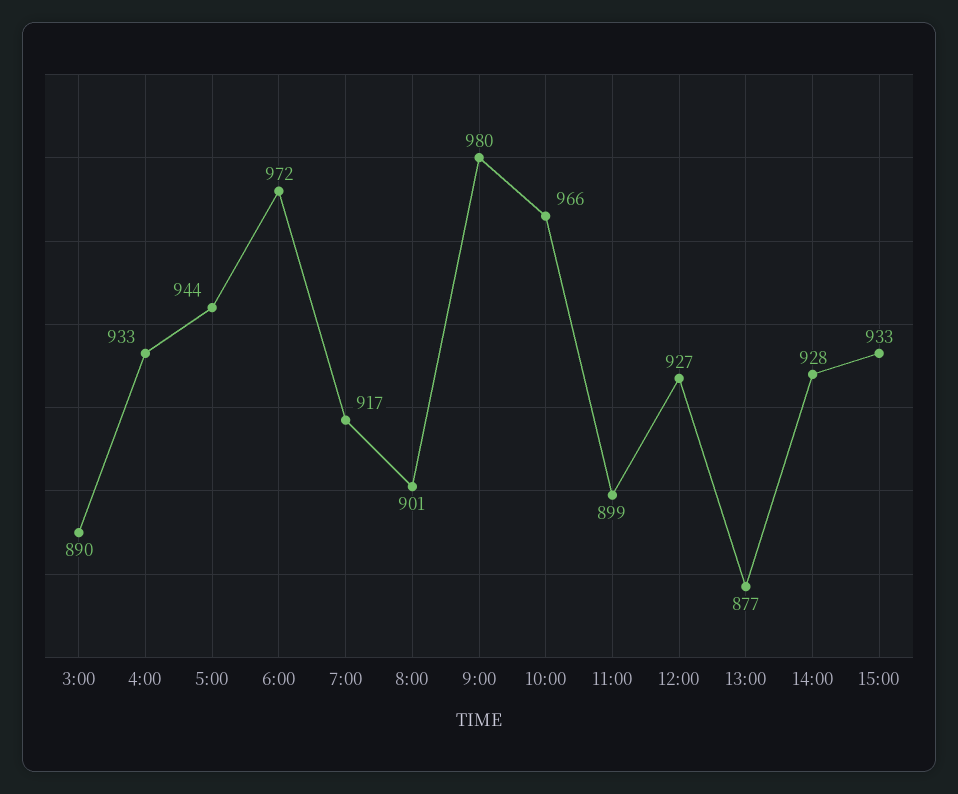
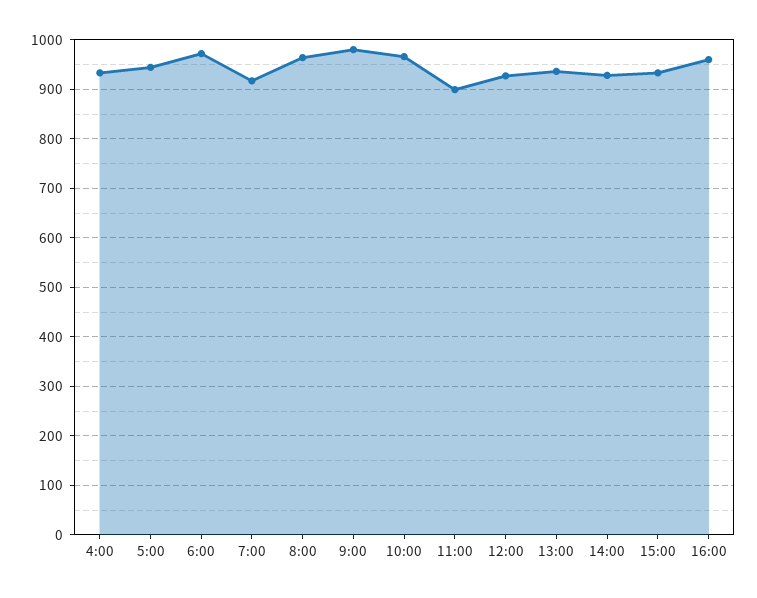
3:00: 890 -> none
8:00: 901 -> 960
13:00: 877 -> 940
16:00: none -> 960

